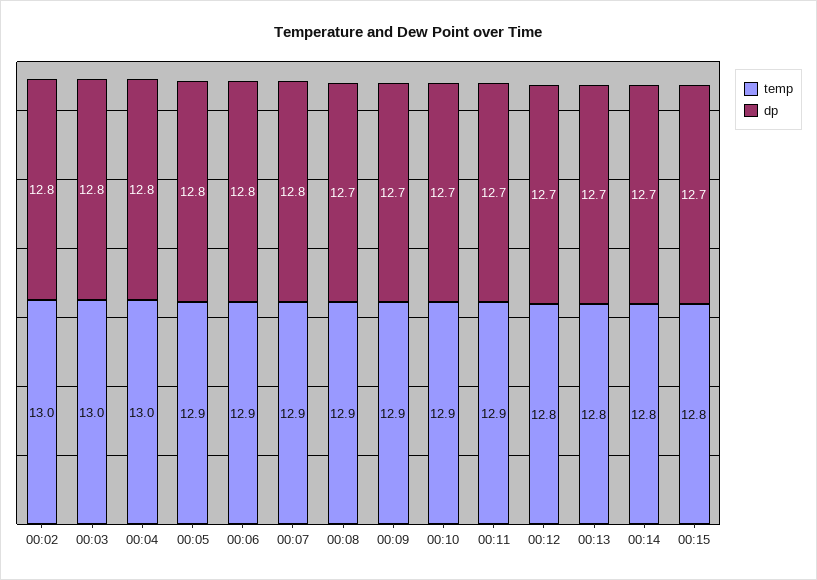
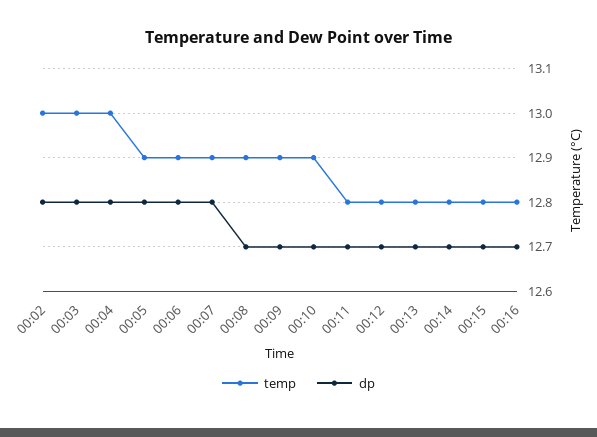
temp, 00:11: 12.9 -> 12.8
temp, 00:16: none -> 12.8
dp, 00:16: none -> 12.7

